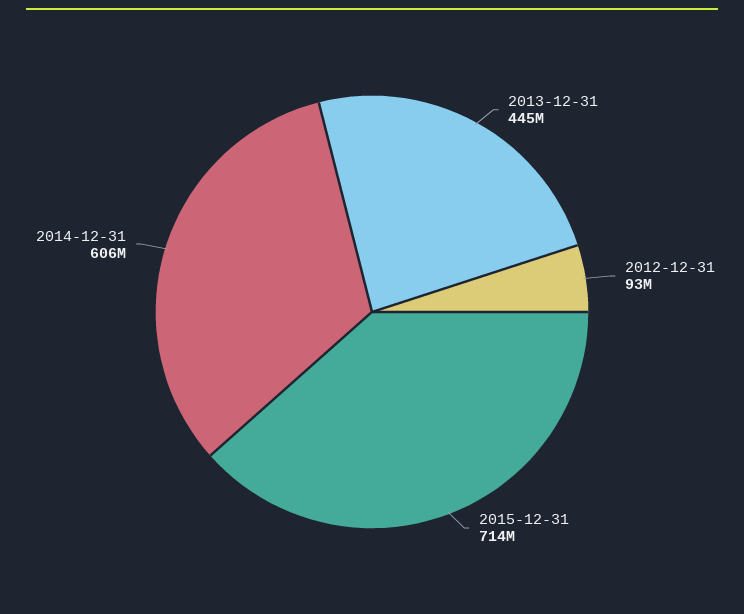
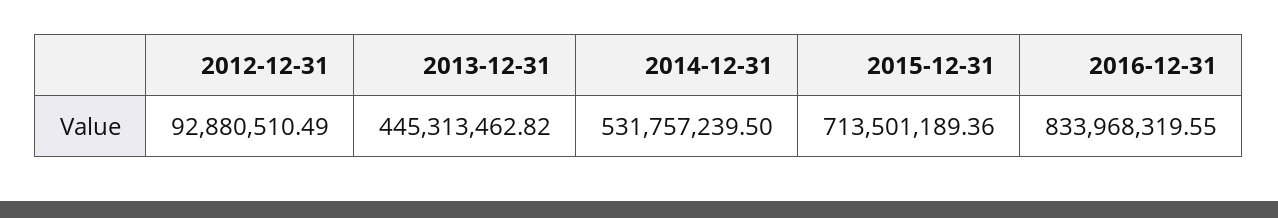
2014-12-31: 606000000 -> 531757239.5
2016-12-31: none -> 833968319.55

